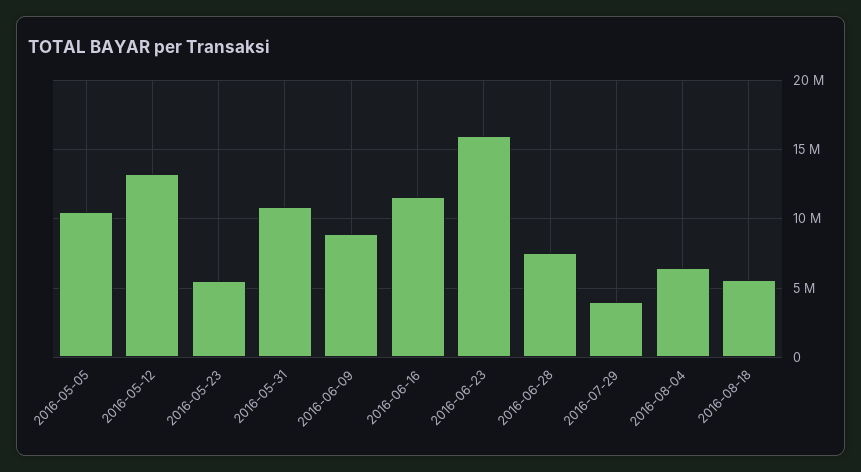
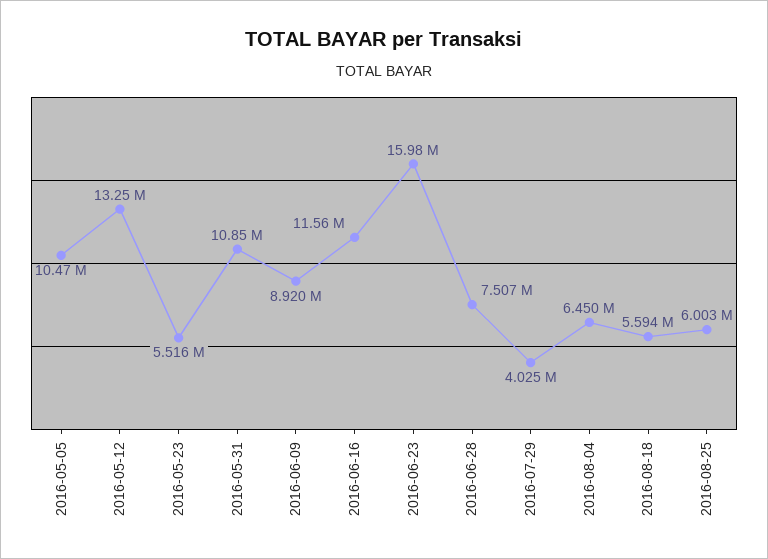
2016-08-25: none -> 6003000

